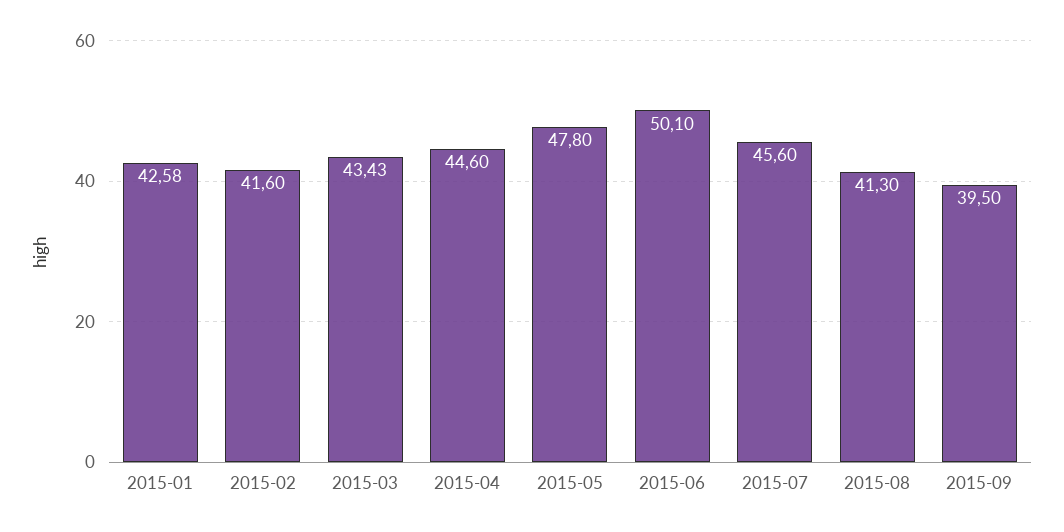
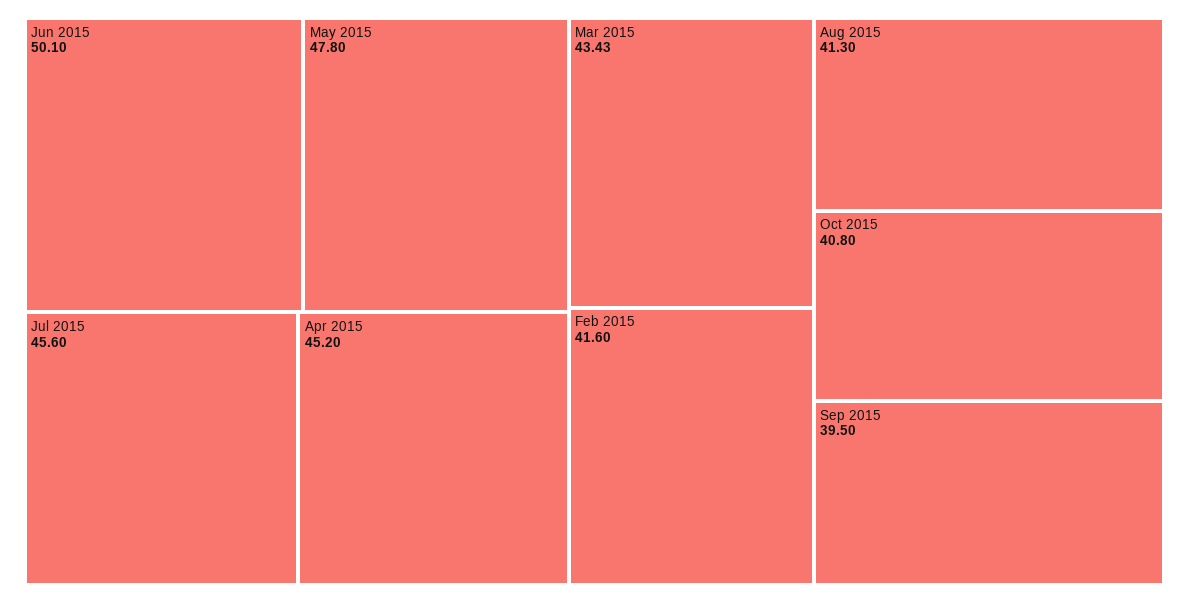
2015-01: 42.58 -> none
2015-04: 44.6 -> 45.2
Oct 2015: none -> 40.8

